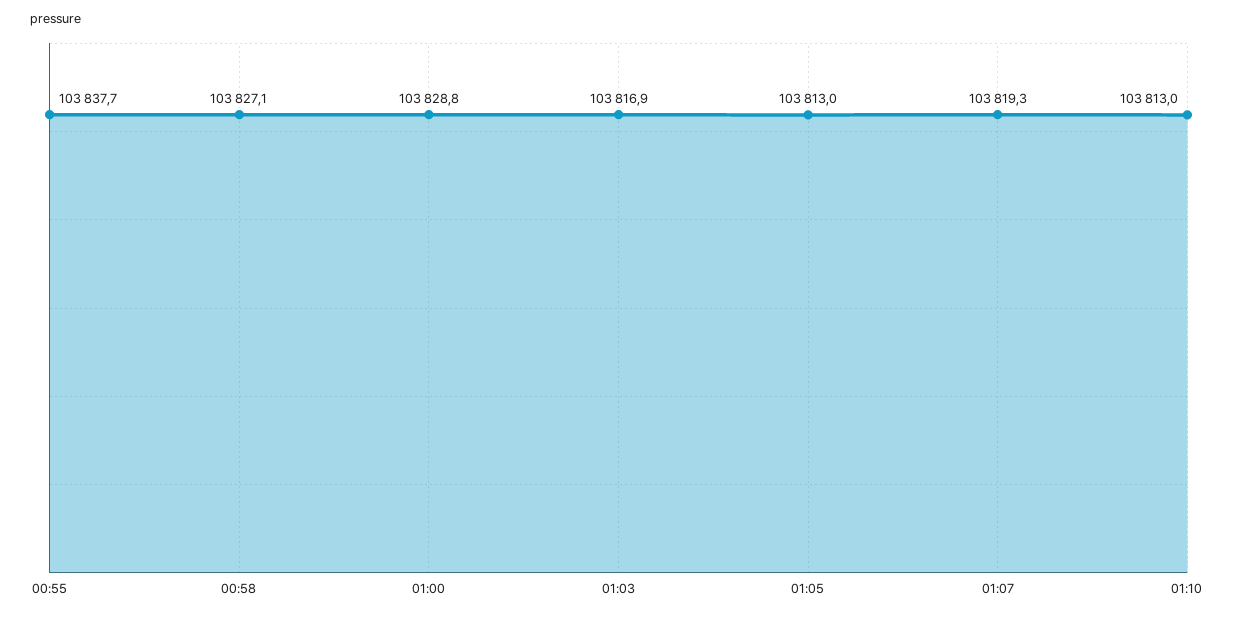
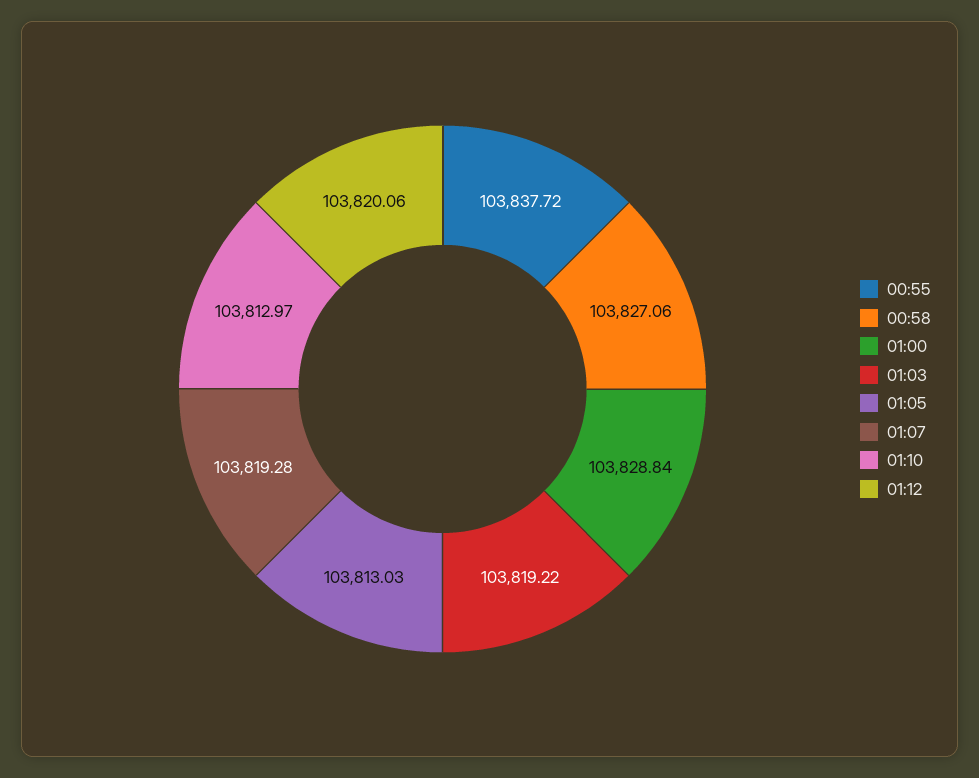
01:03: 103816.9 -> 103819.22
01:12: none -> 103820.06

